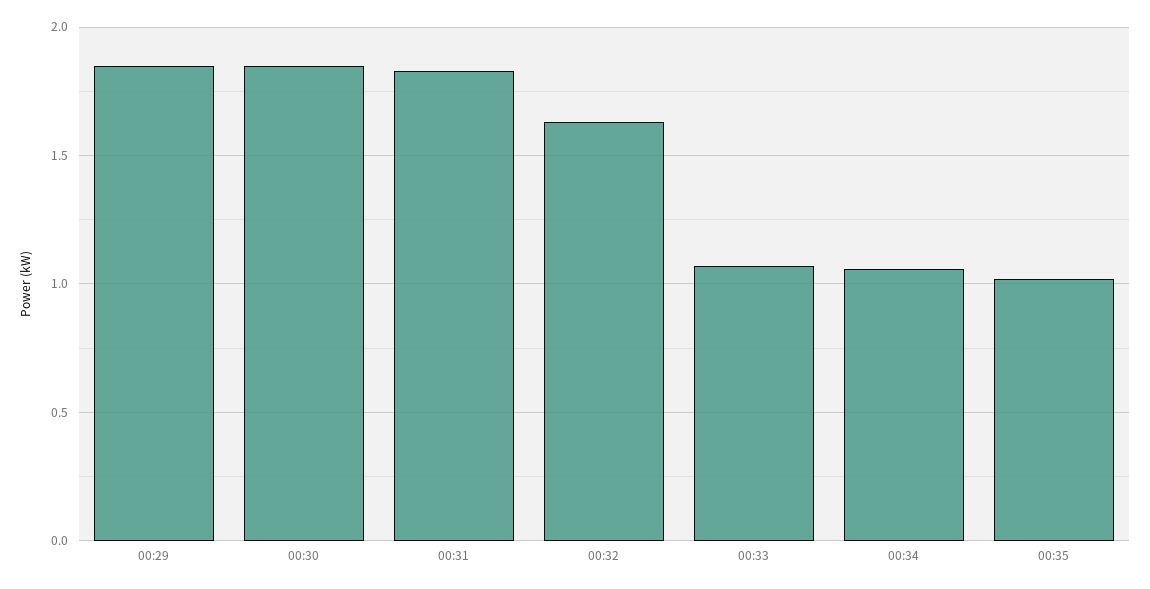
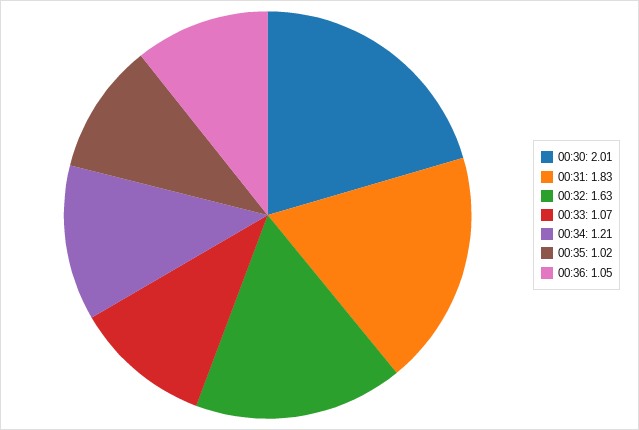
00:29: 1.85 -> none
00:30: 1.85 -> 2.01
00:34: 1.05 -> 1.21
00:36: none -> 1.05

